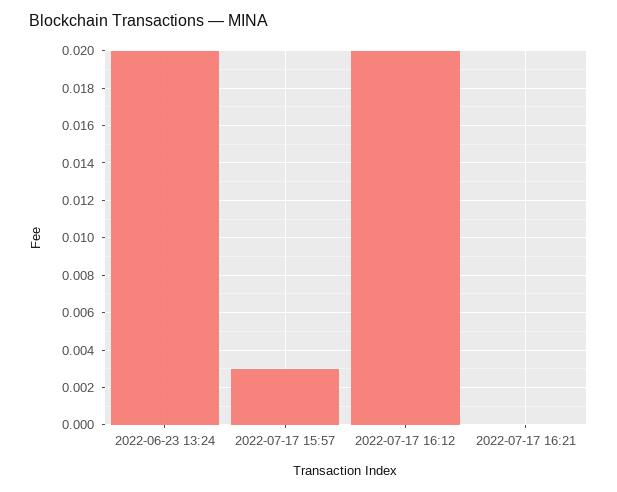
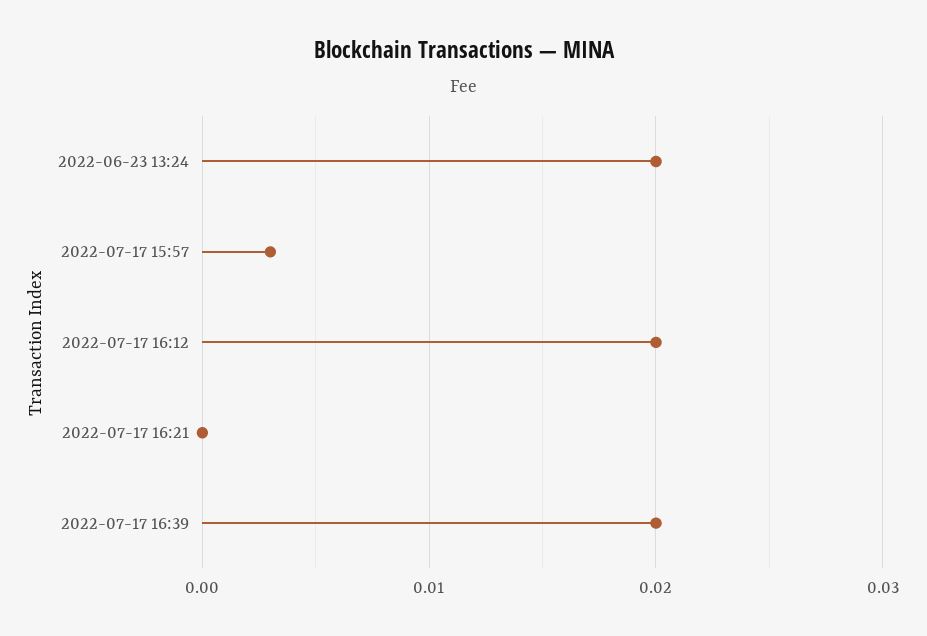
2022-07-17 16:39: none -> 0.02

